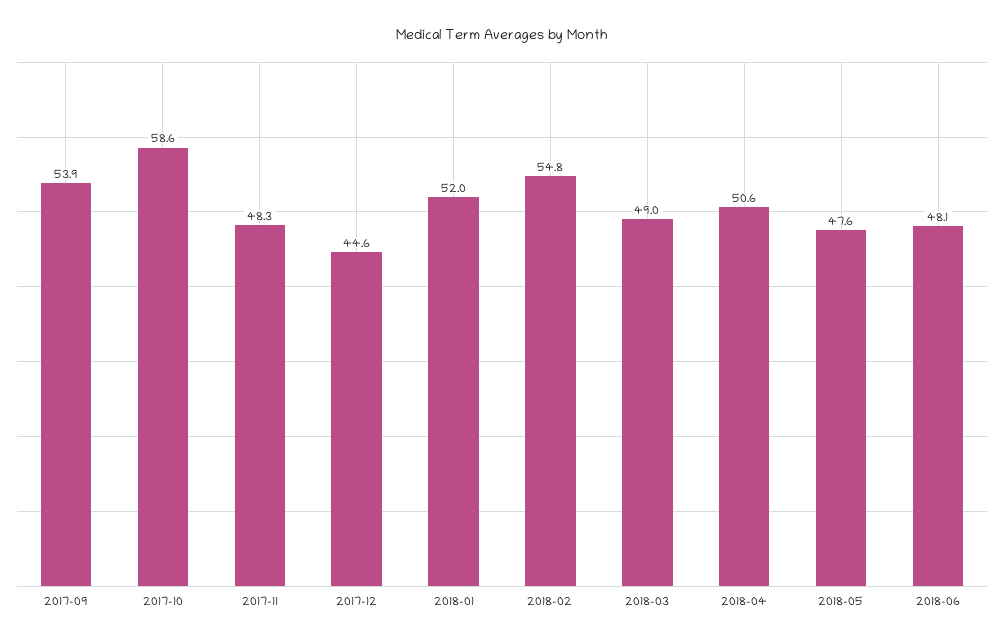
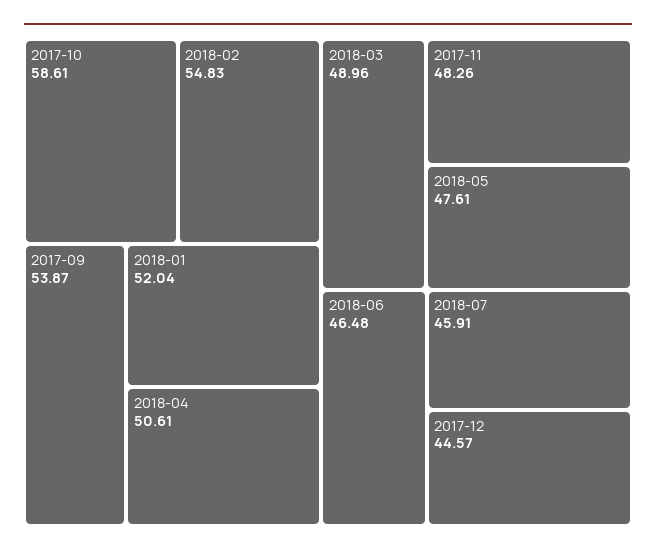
2018-06: 48.1 -> 46.48
2018-07: none -> 45.91

